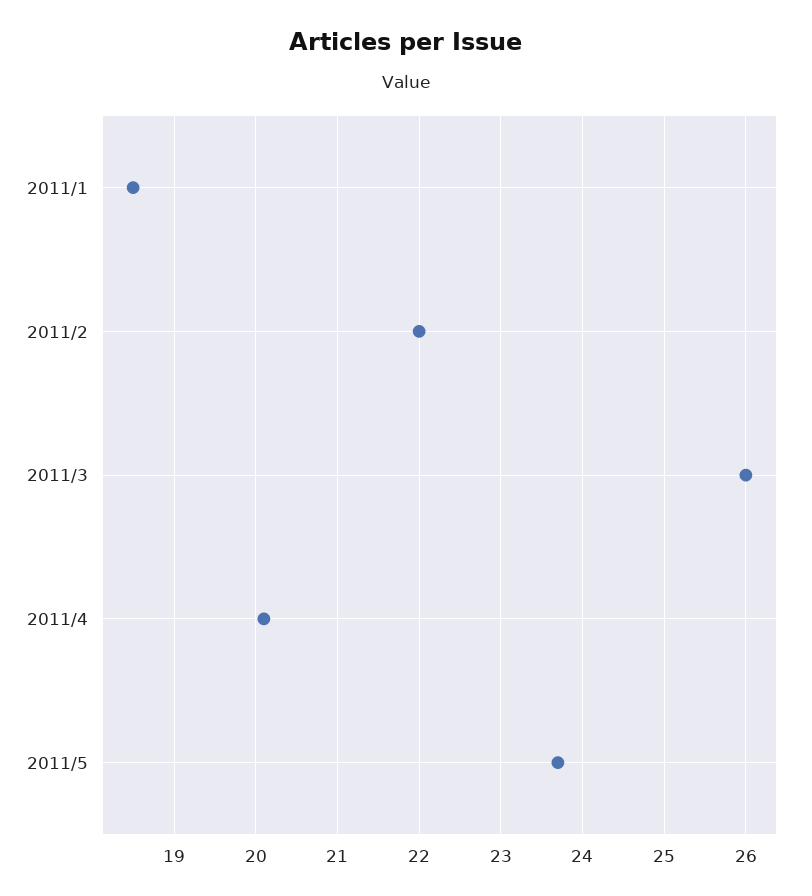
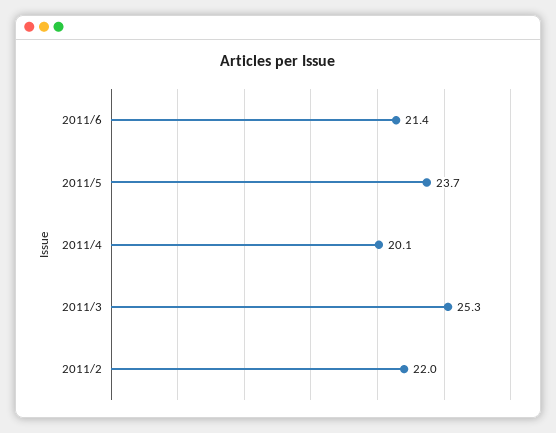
2011/1: 18.5 -> none
2011/3: 26 -> 25.3
2011/6: none -> 21.4

